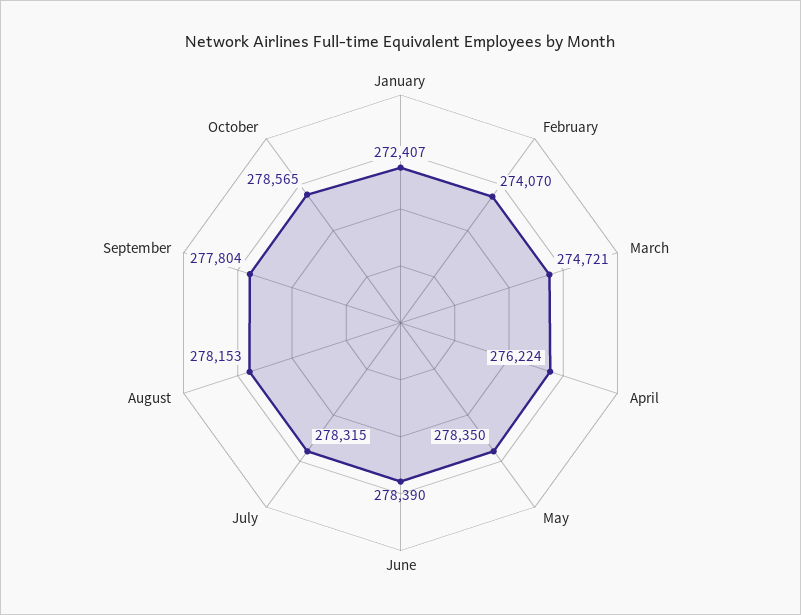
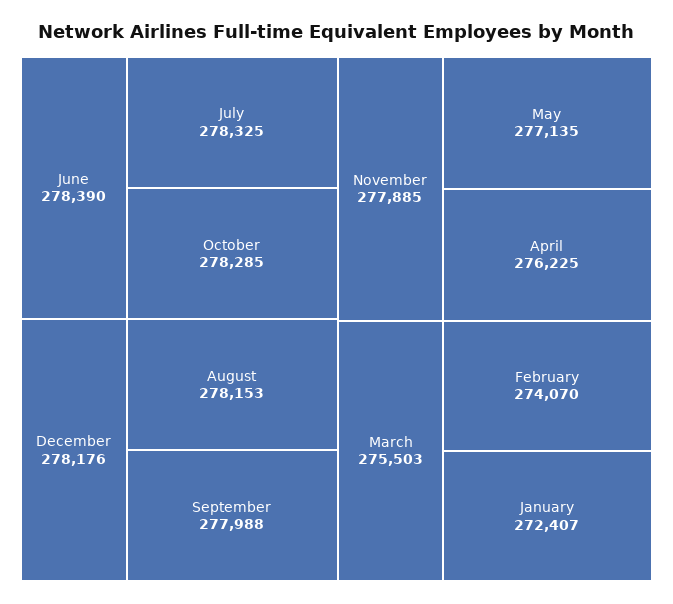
March: 274721 -> 275503
April: 276224 -> 276225
May: 278350 -> 277135
July: 278315 -> 278325
September: 277804 -> 277988
October: 278565 -> 278285
December: none -> 278176
November: none -> 277885

